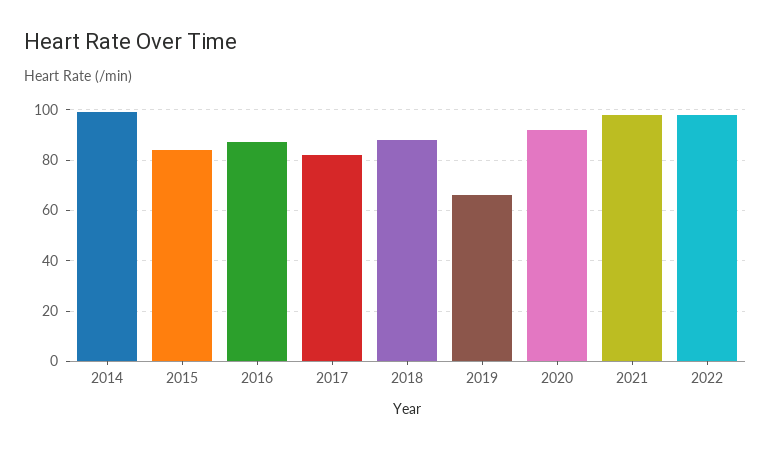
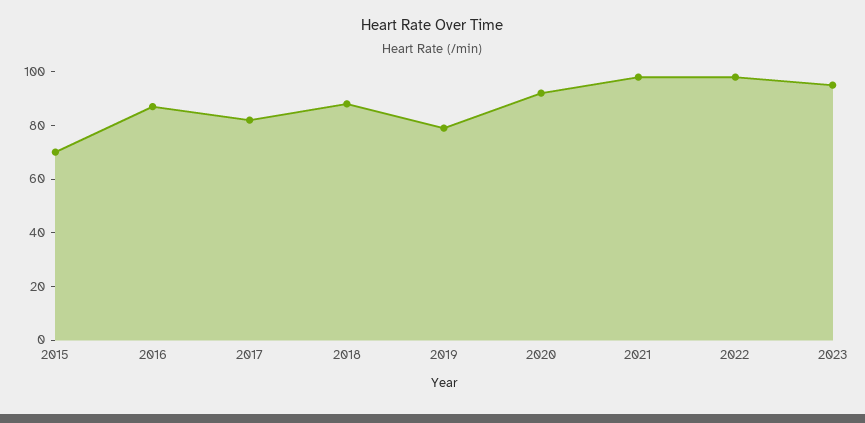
2014: 100 -> none
2015: 85 -> 70
2019: 65 -> 80
2023: none -> 95

